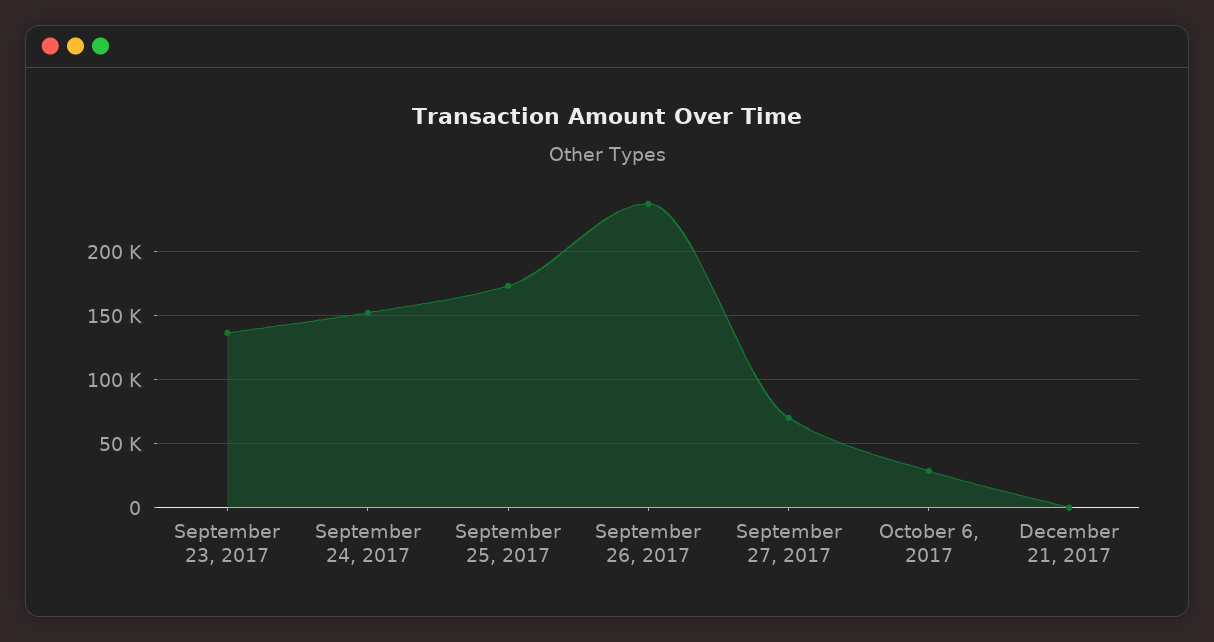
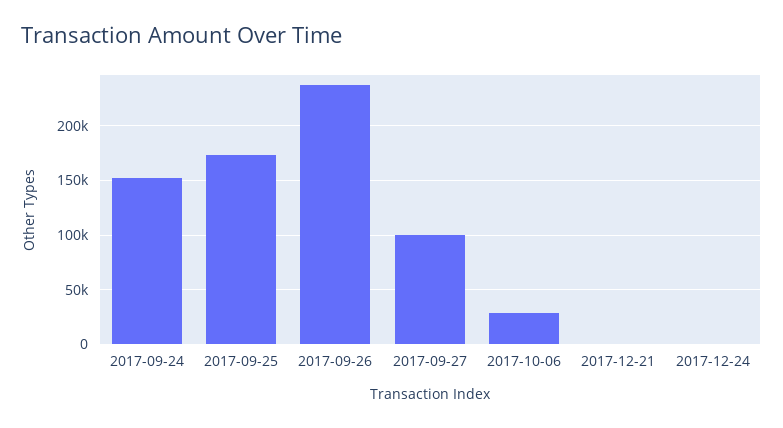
September 23, 2017: 135000 -> none
September 27, 2017: 70000 -> 100000
2017-12-24: none -> 0

